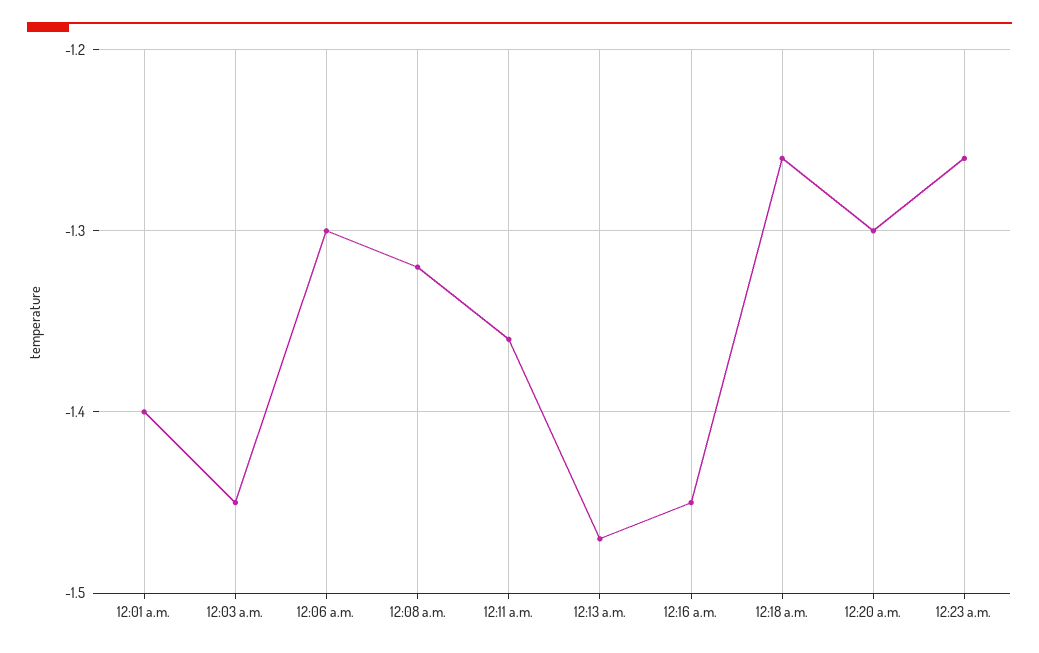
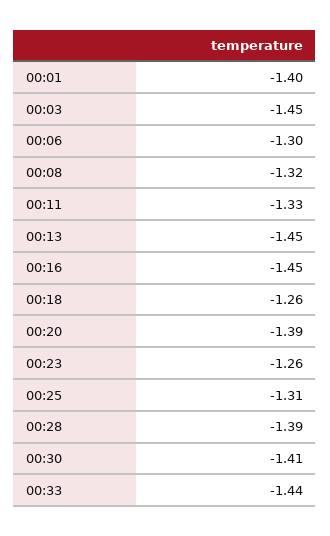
12:11 a.m.: -1.36 -> -1.33
12:13 a.m.: -1.47 -> -1.45
12:20 a.m.: -1.3 -> -1.39
00:25: none -> -1.31
00:28: none -> -1.39
00:30: none -> -1.41
00:33: none -> -1.44

